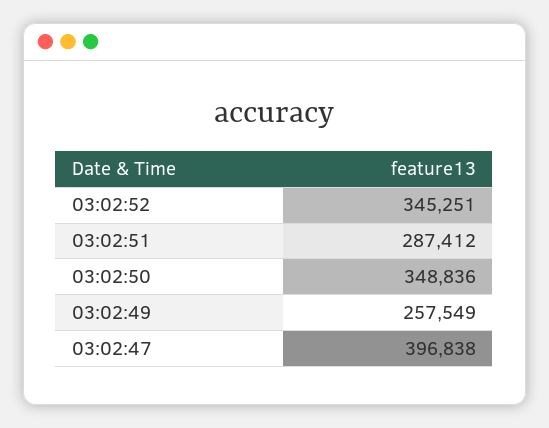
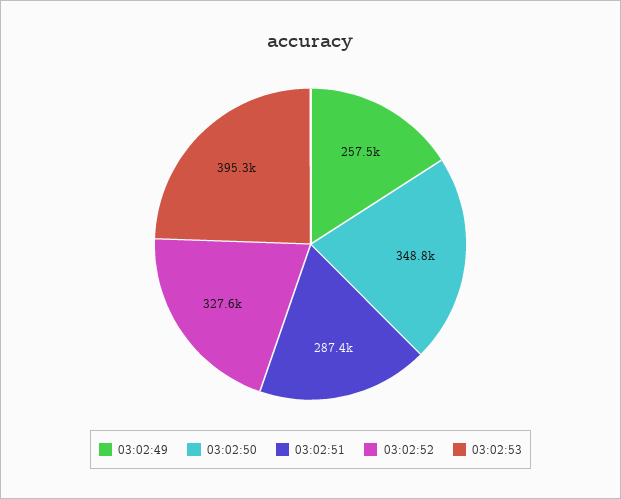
03:02:52: 345251 -> 327600
03:02:47: 396838 -> none
03:02:53: none -> 395300

